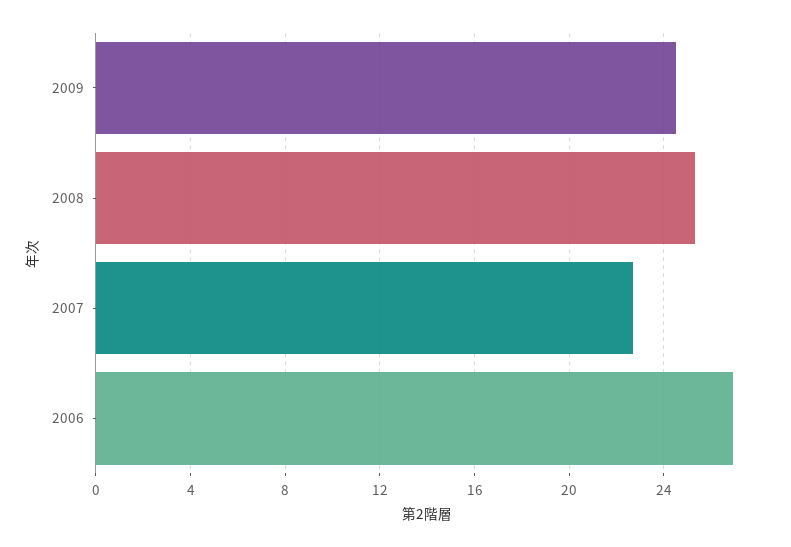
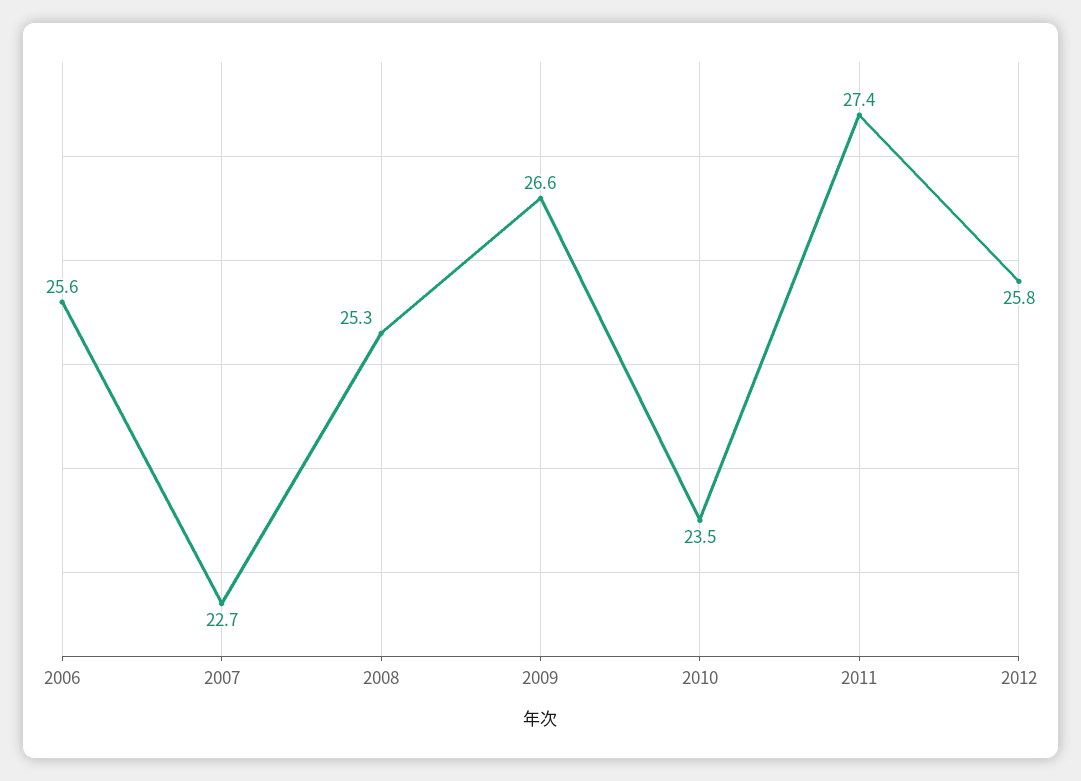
2009: 24.5 -> 26.6
2006: 27 -> 25.6
2010: none -> 23.5
2011: none -> 27.4
2012: none -> 25.8

